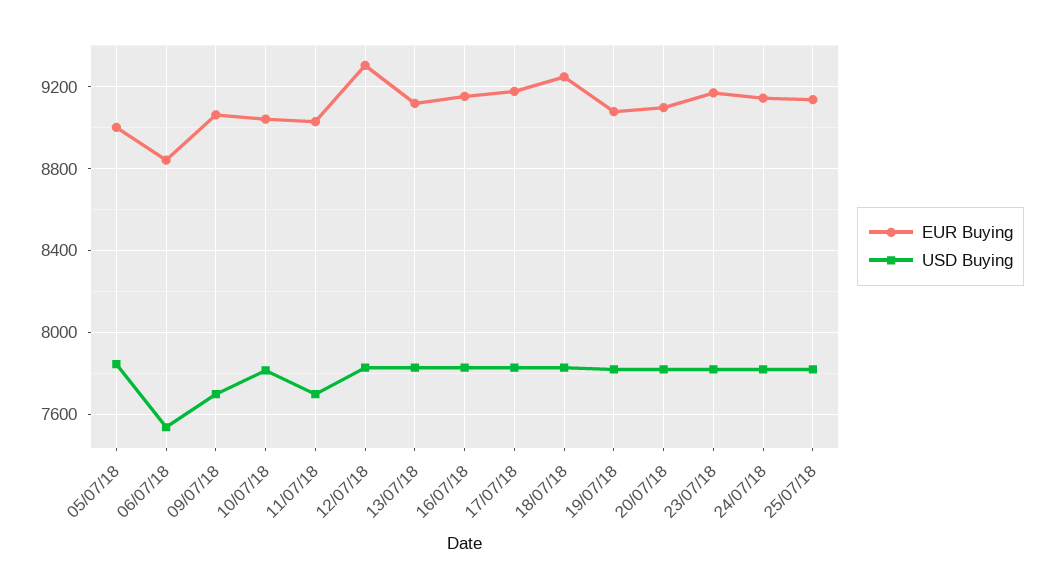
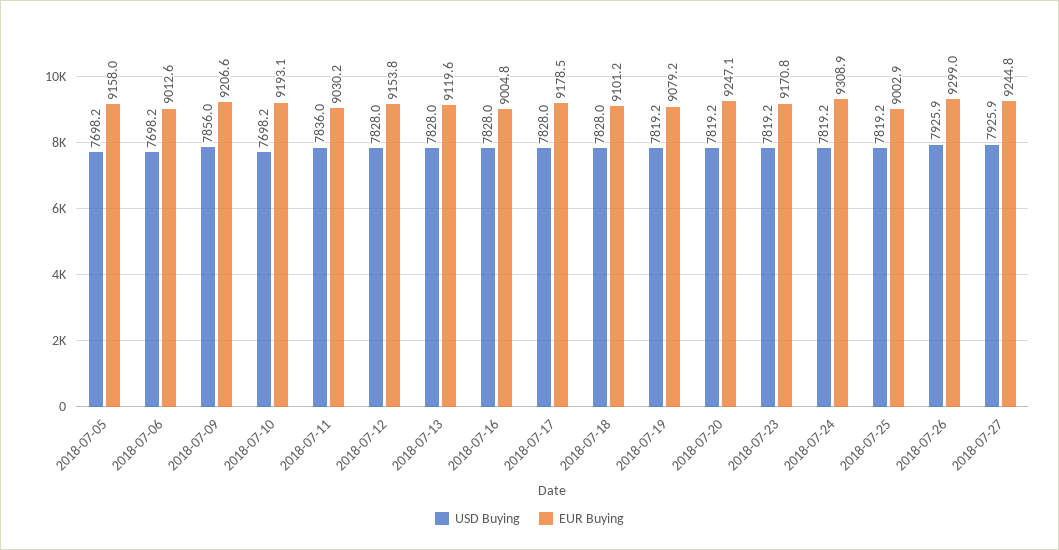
EUR Buying, 05/07/18: 9000 -> 9158
USD Buying, 05/07/18: 7850 -> 7698.2
EUR Buying, 06/07/18: 8850 -> 9012.6
USD Buying, 06/07/18: 7550 -> 7698.2
EUR Buying, 09/07/18: 9050 -> 9206.6
USD Buying, 09/07/18: 7700 -> 7856
EUR Buying, 10/07/18: 9050 -> 9193.1
USD Buying, 10/07/18: 7800 -> 7698.2
USD Buying, 11/07/18: 7700 -> 7836
EUR Buying, 12/07/18: 9300 -> 9153.8
EUR Buying, 16/07/18: 9150 -> 9004.8
EUR Buying, 18/07/18: 9250 -> 9101.2
EUR Buying, 20/07/18: 9100 -> 9247.1
EUR Buying, 24/07/18: 9150 -> 9308.9
EUR Buying, 25/07/18: 9150 -> 9002.9
USD Buying, 2018-07-26: none -> 7925.9
EUR Buying, 2018-07-26: none -> 9299
USD Buying, 2018-07-27: none -> 7925.9
EUR Buying, 2018-07-27: none -> 9244.8

